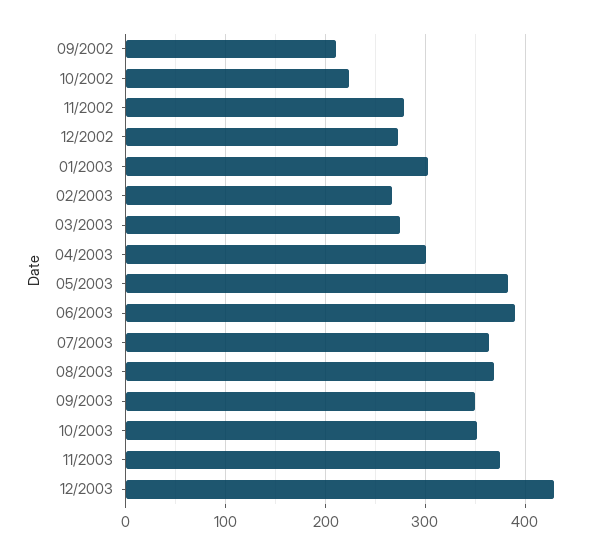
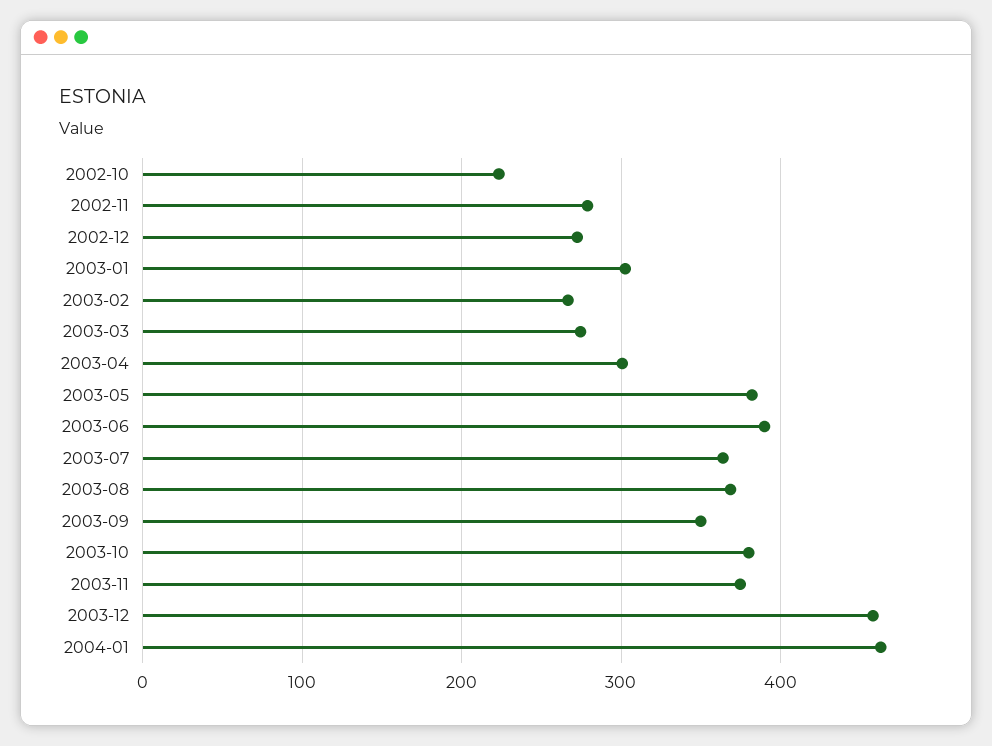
09/2002: 210 -> none
10/2003: 350 -> 380
12/2003: 430 -> 460
2004-01: none -> 460

